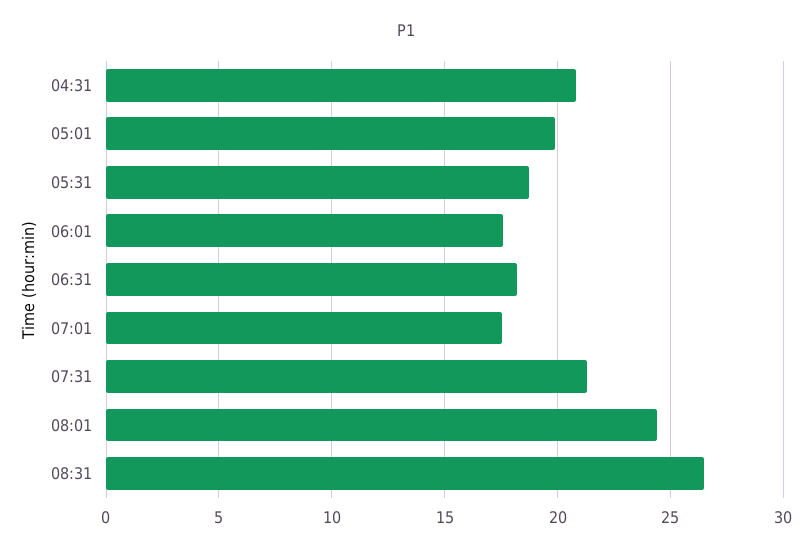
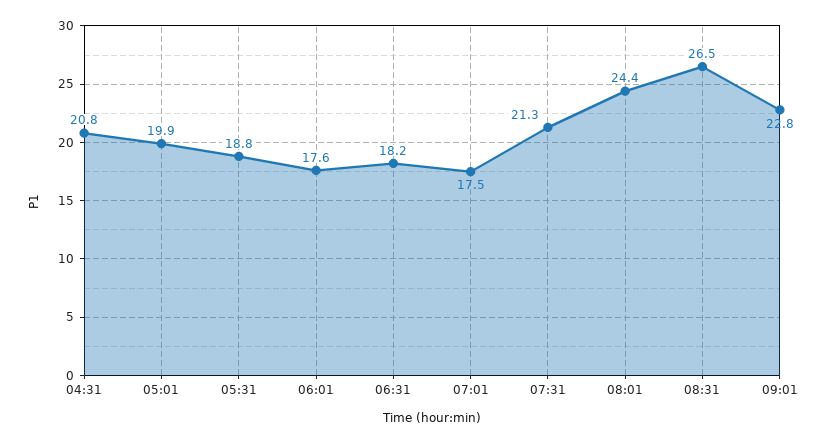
09:01: none -> 22.8

